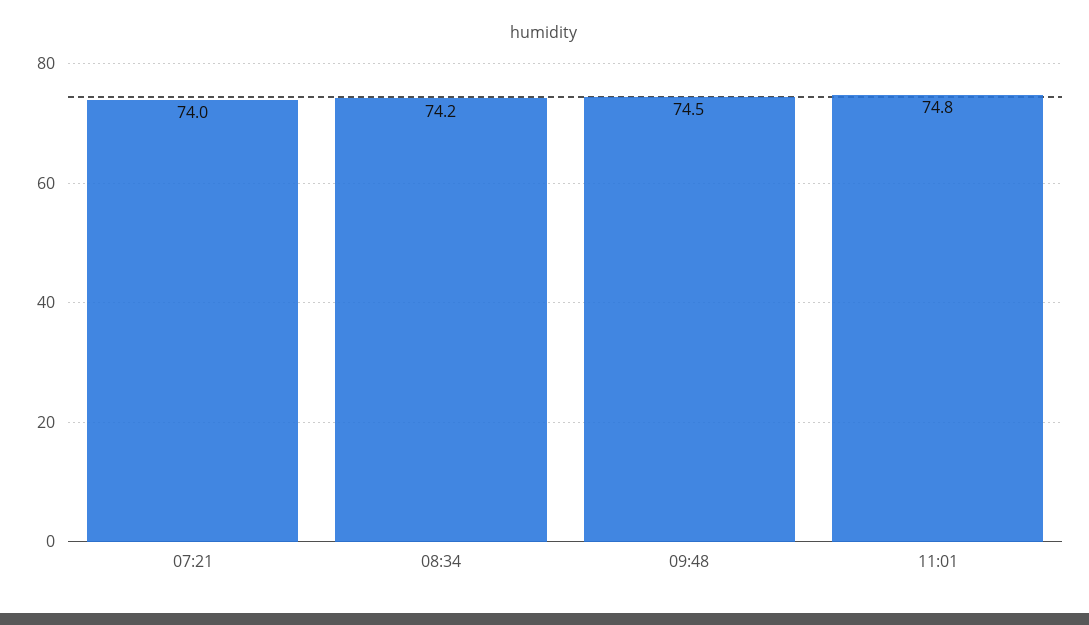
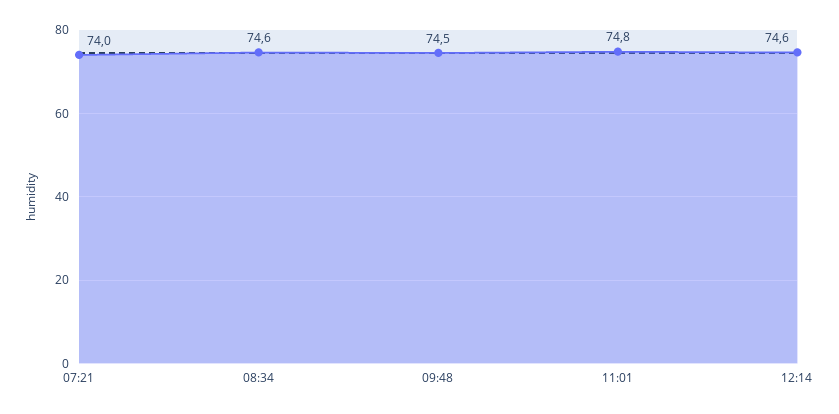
08:34: 74.2 -> 74.6
12:14: none -> 74.6

